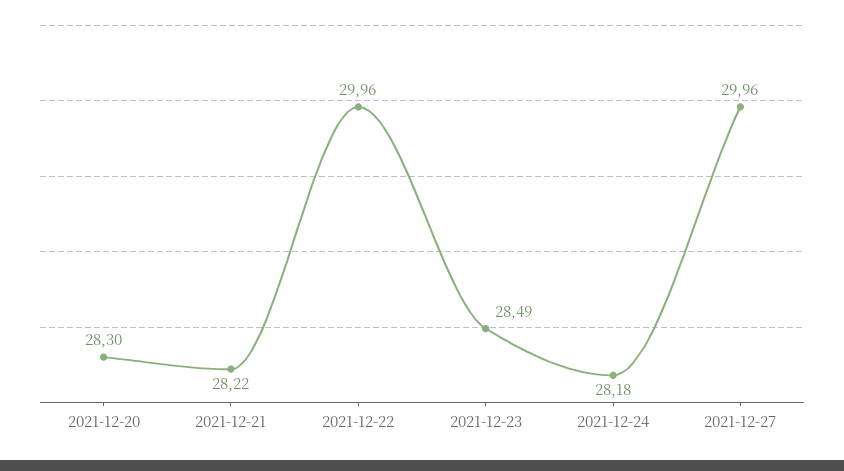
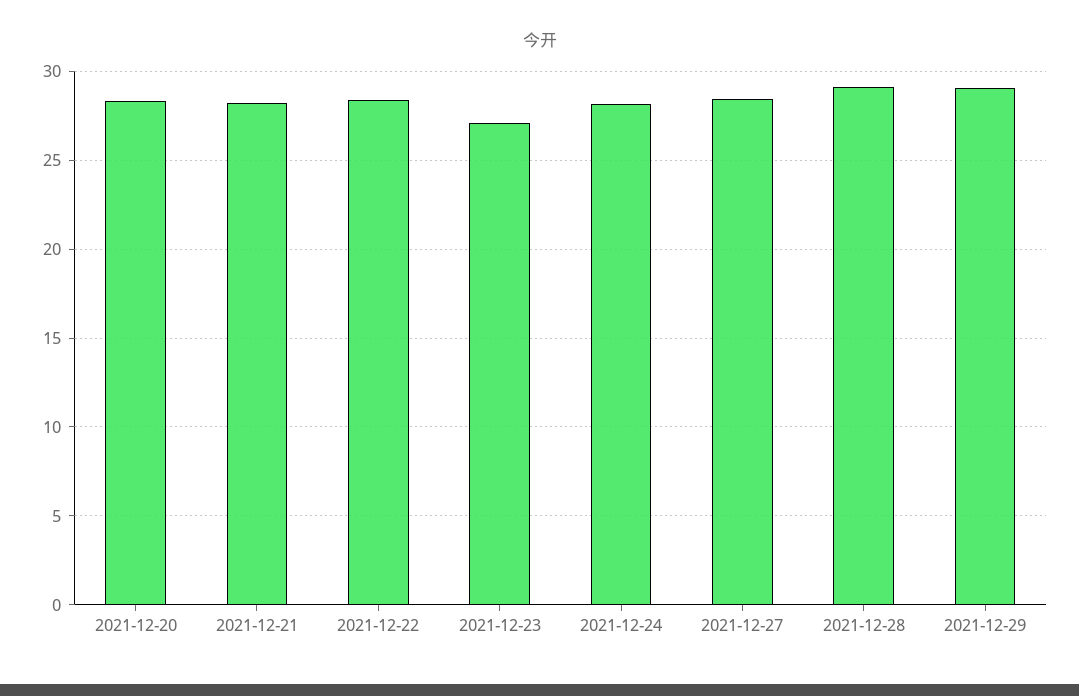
2021-12-22: 29.96 -> 28.5
2021-12-23: 28.49 -> 27
2021-12-27: 29.96 -> 28.5
2021-12-28: none -> 29
2021-12-29: none -> 29

